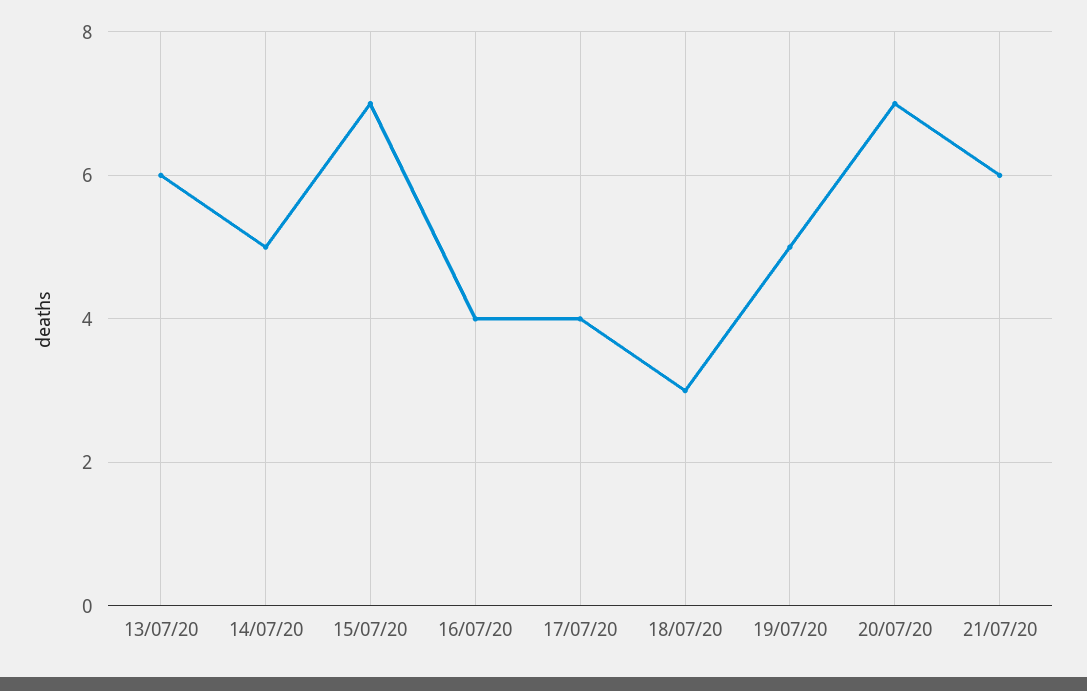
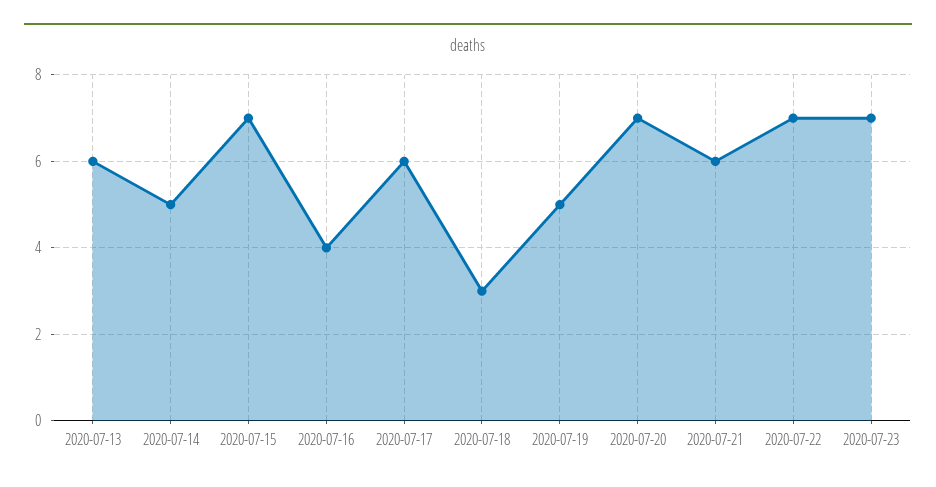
17/07/20: 4 -> 6
2020-07-22: none -> 7
2020-07-23: none -> 7

